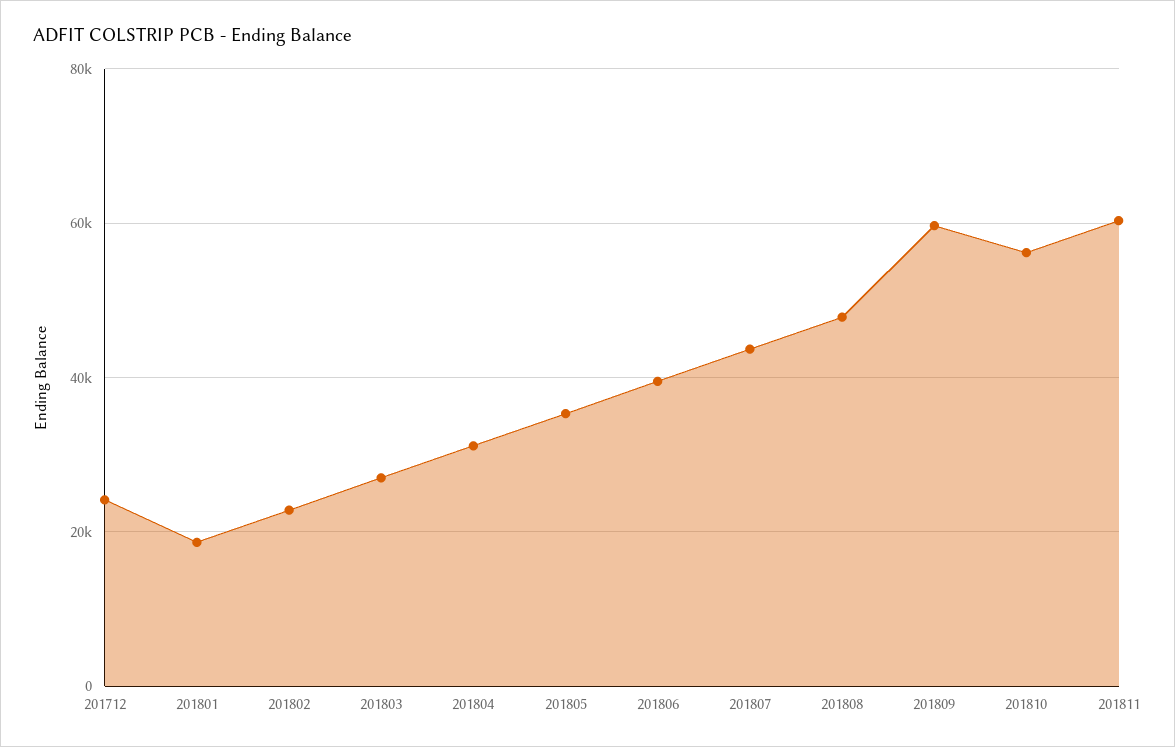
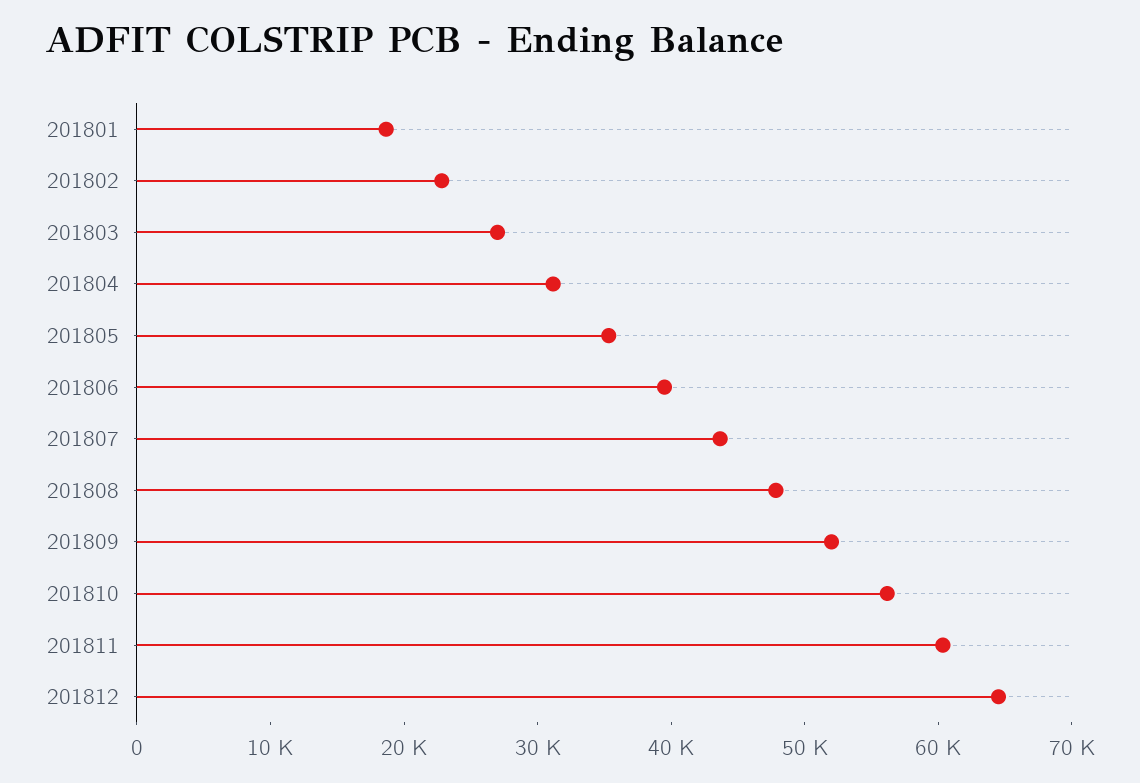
201712: 24000 -> none
201809: 60000 -> 52000
201812: none -> 64000

